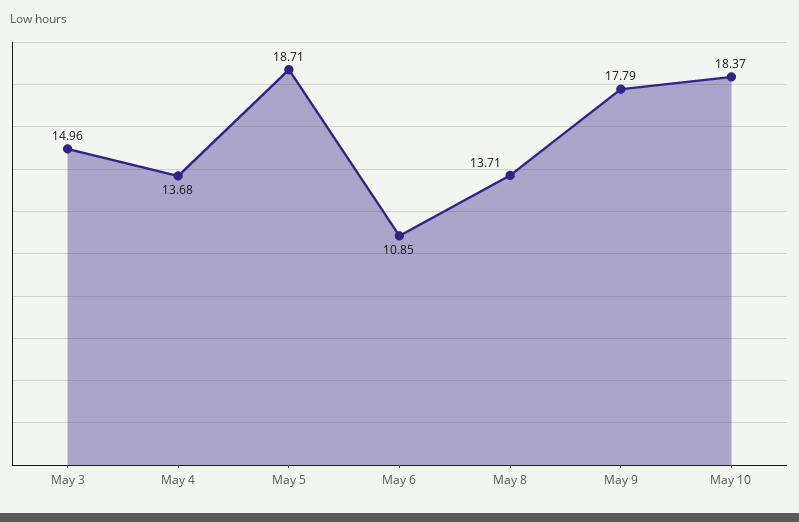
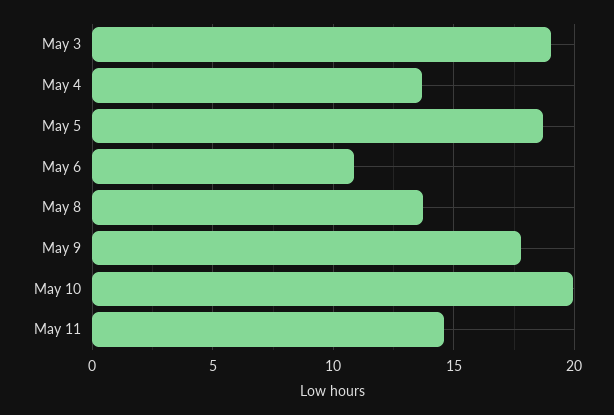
May 3: 14.96 -> 19
May 10: 18.37 -> 20
May 11: none -> 14.5

